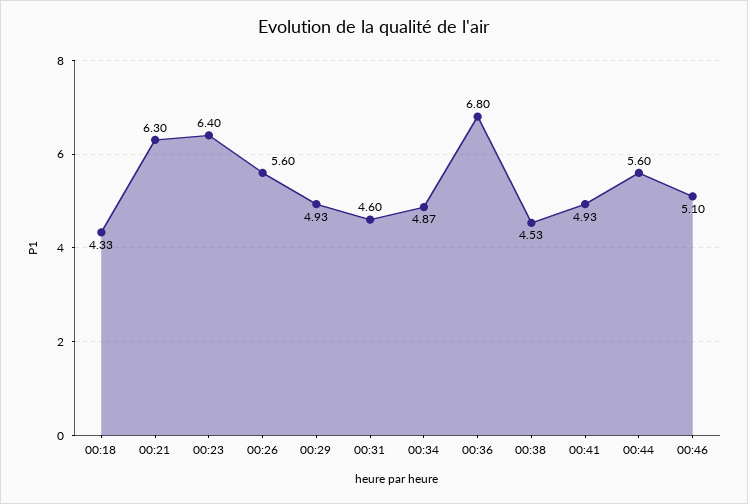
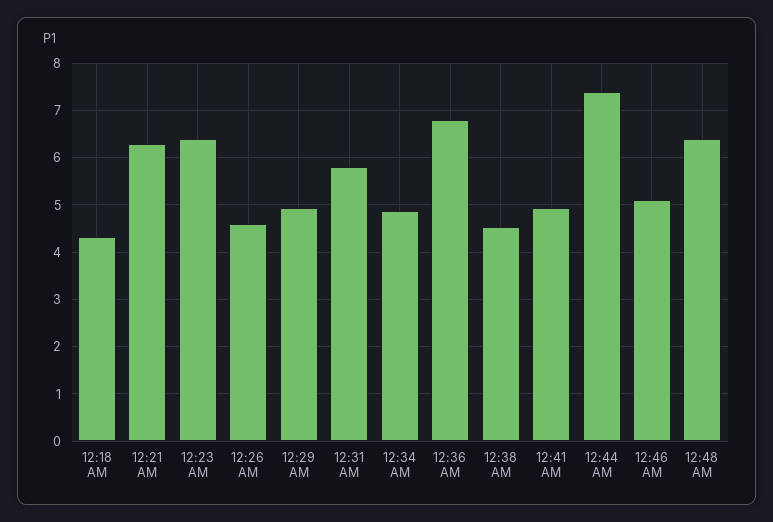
00:26: 5.6 -> 4.6
00:31: 4.6 -> 5.8
00:44: 5.6 -> 7.4
12:48 AM: none -> 6.4

